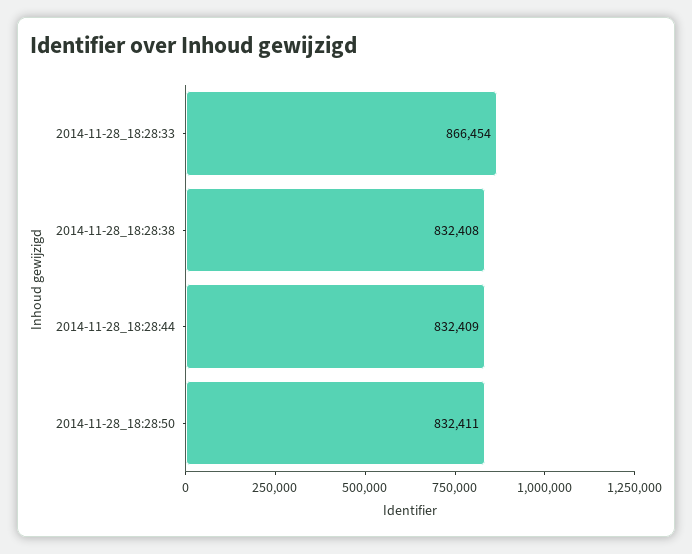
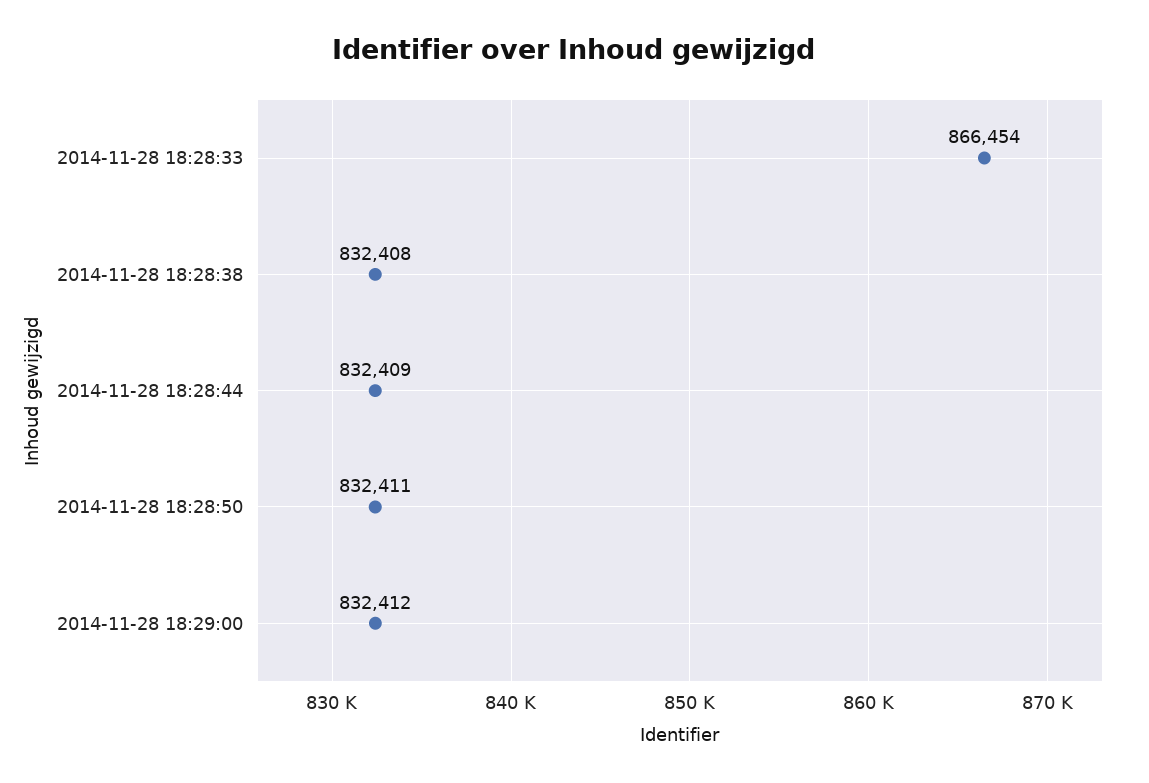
2014-11-28 18:29:00: none -> 832412

